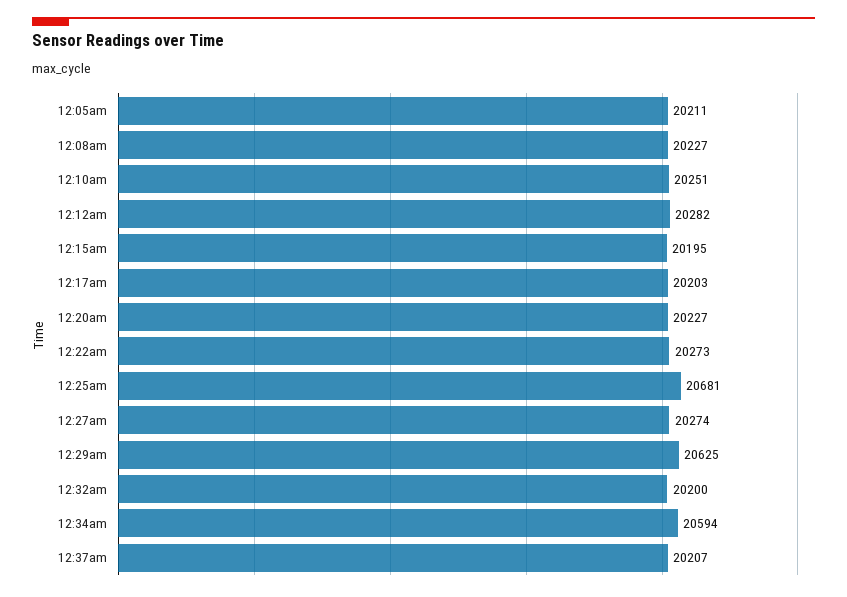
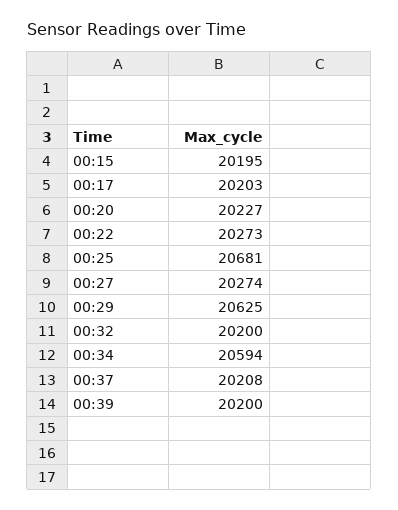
12:05am: 20211 -> none
12:08am: 20227 -> none
12:10am: 20251 -> none
12:12am: 20282 -> none
12:37am: 20207 -> 20208
00:39: none -> 20200

